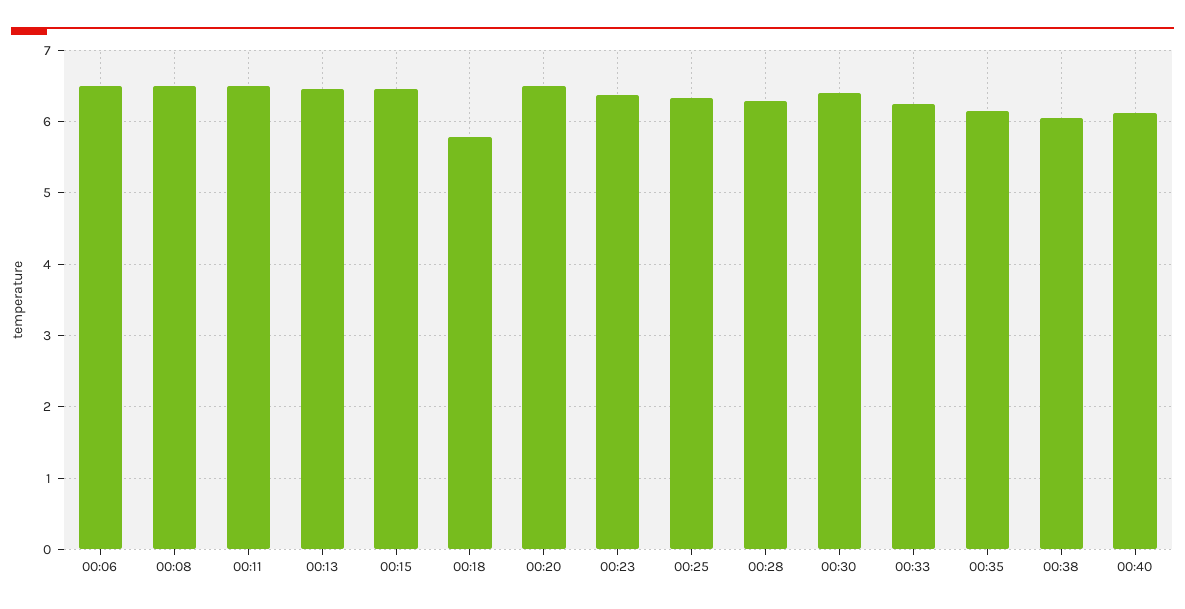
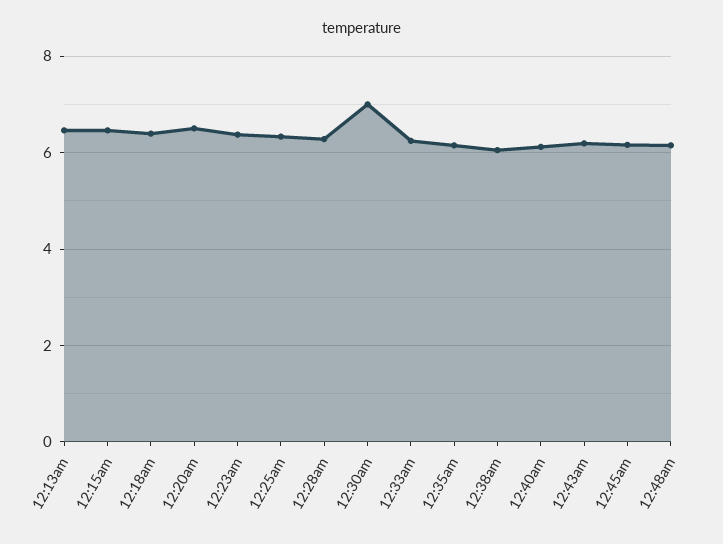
00:06: 6.5 -> none
00:08: 6.5 -> none
00:11: 6.5 -> none
00:18: 5.8 -> 6.4
00:30: 6.4 -> 7
12:43am: none -> 6.2
12:45am: none -> 6.2
12:48am: none -> 6.2

